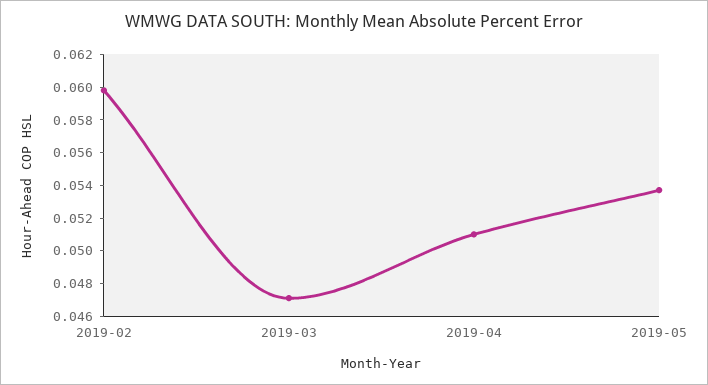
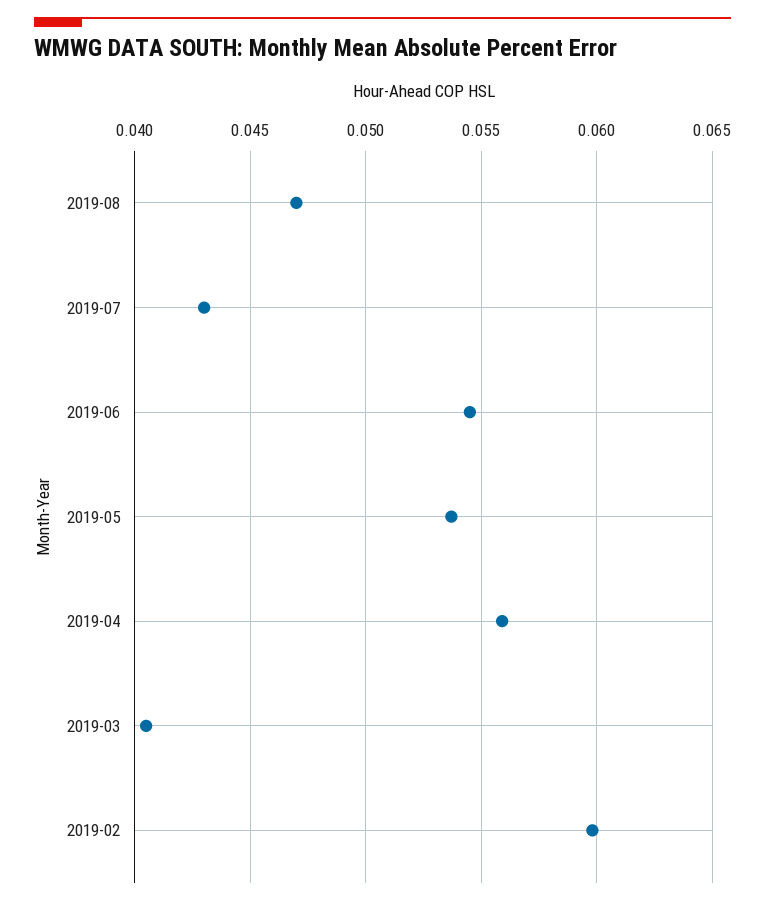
2019-03: 0.047 -> 0.0405
2019-04: 0.051 -> 0.056
2019-08: none -> 0.047
2019-07: none -> 0.043
2019-06: none -> 0.0545

